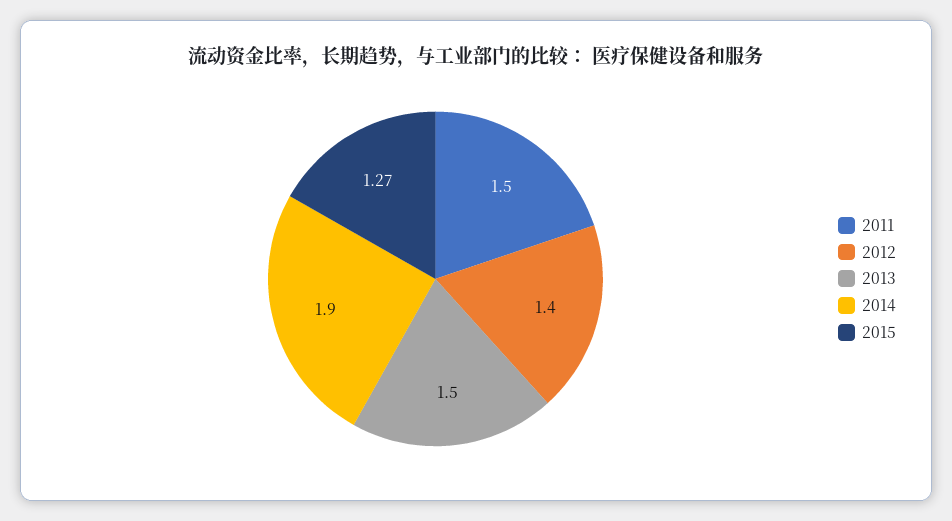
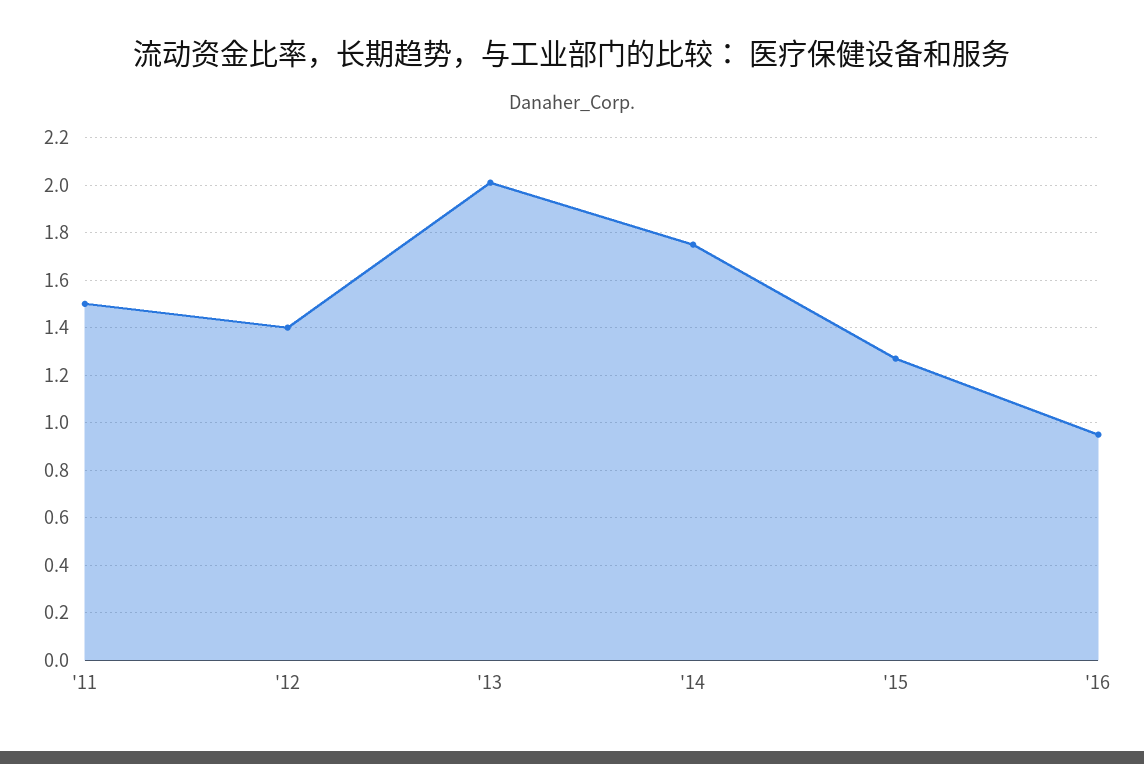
2013: 1.5 -> 2
2014: 1.9 -> 1.75
'16: none -> 0.95

